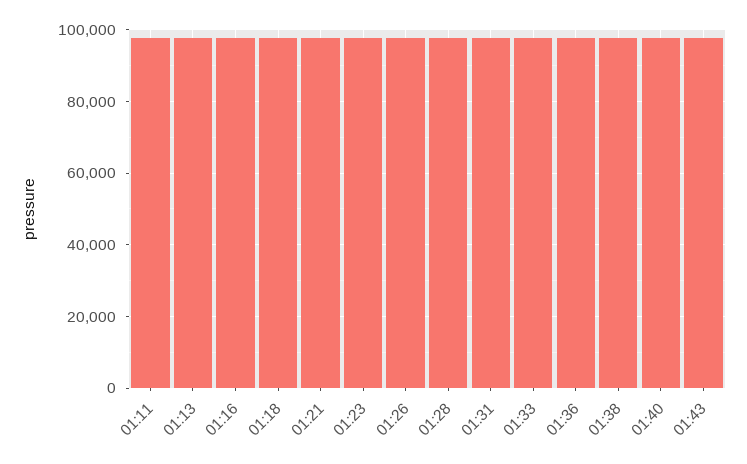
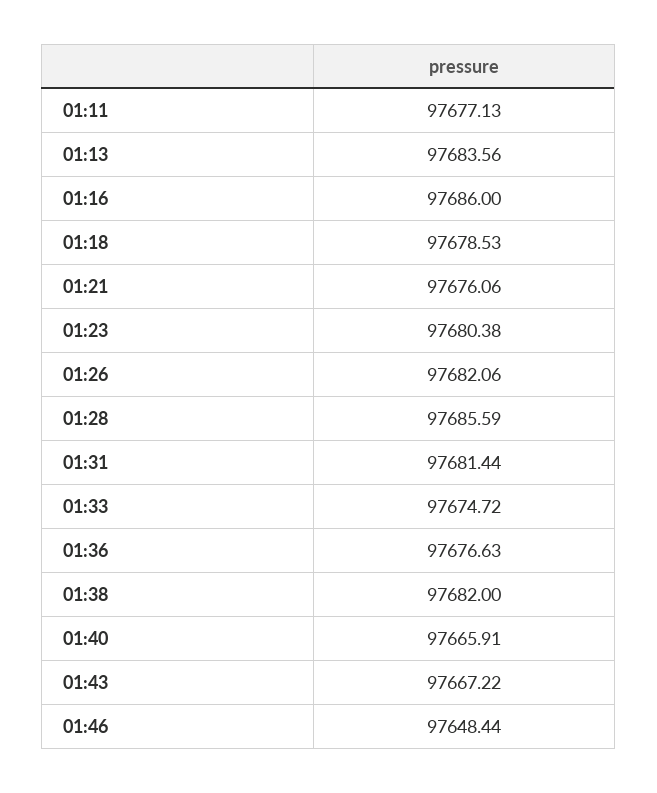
01:46: none -> 97648.44

